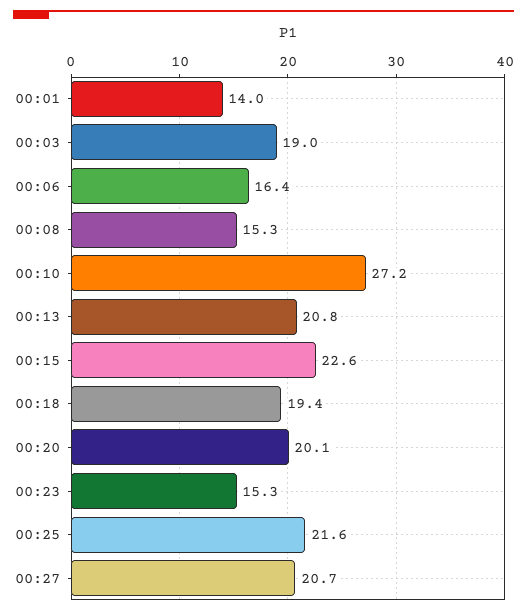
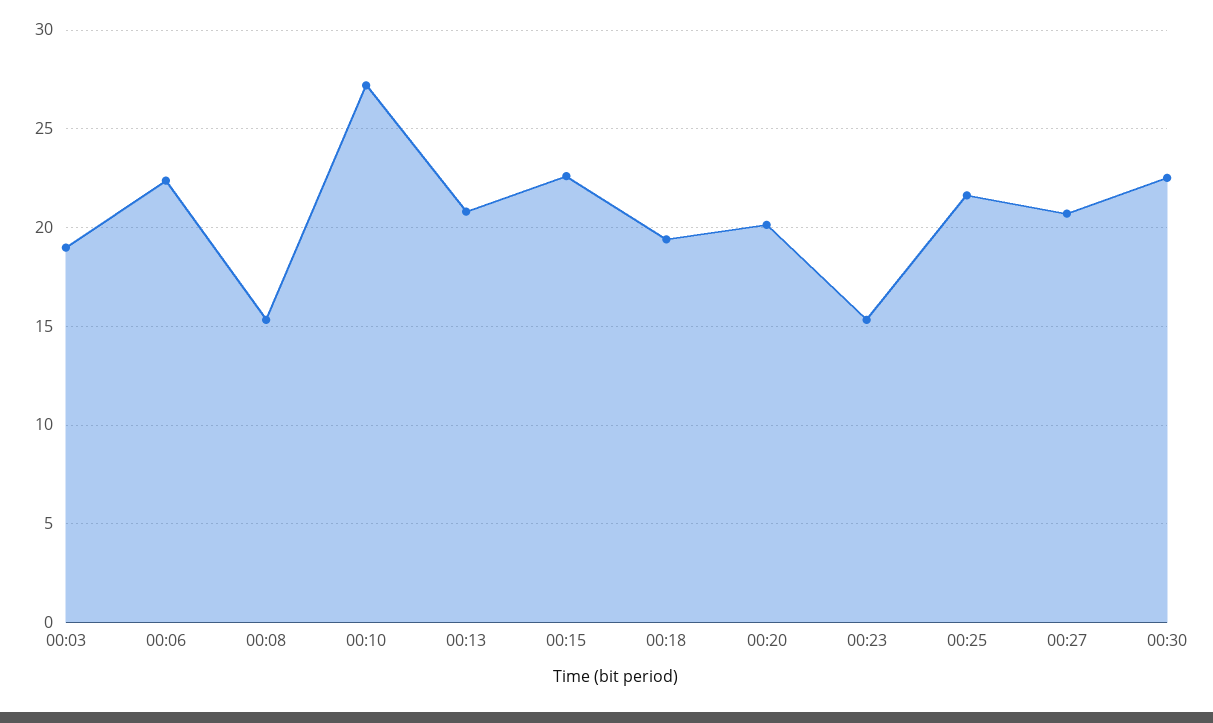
00:01: 14 -> none
00:06: 16.4 -> 22.5
00:30: none -> 22.5

